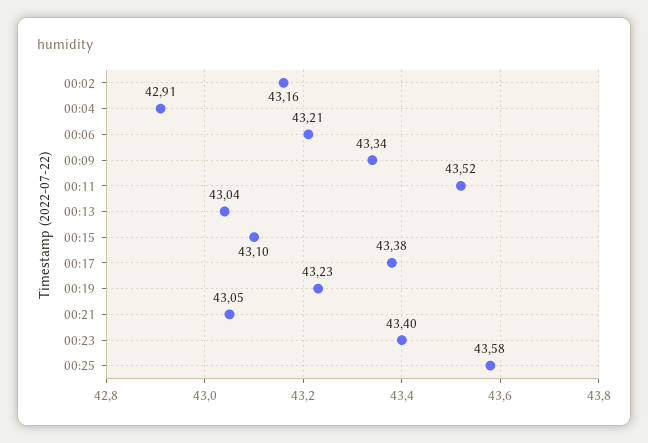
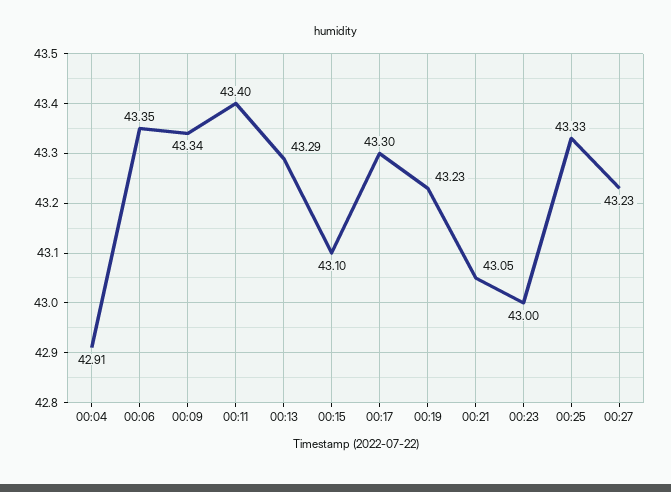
00:02: 43.16 -> none
00:06: 43.21 -> 43.35
00:11: 43.52 -> 43.4
00:13: 43.04 -> 43.29
00:17: 43.38 -> 43.3
00:23: 43.4 -> 43
00:25: 43.58 -> 43.33
00:27: none -> 43.23

